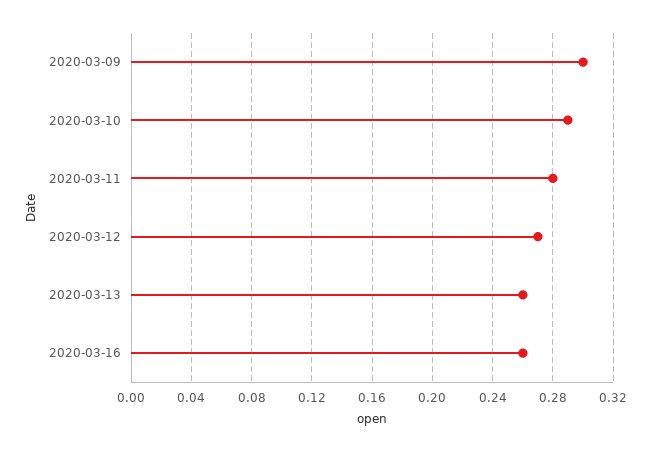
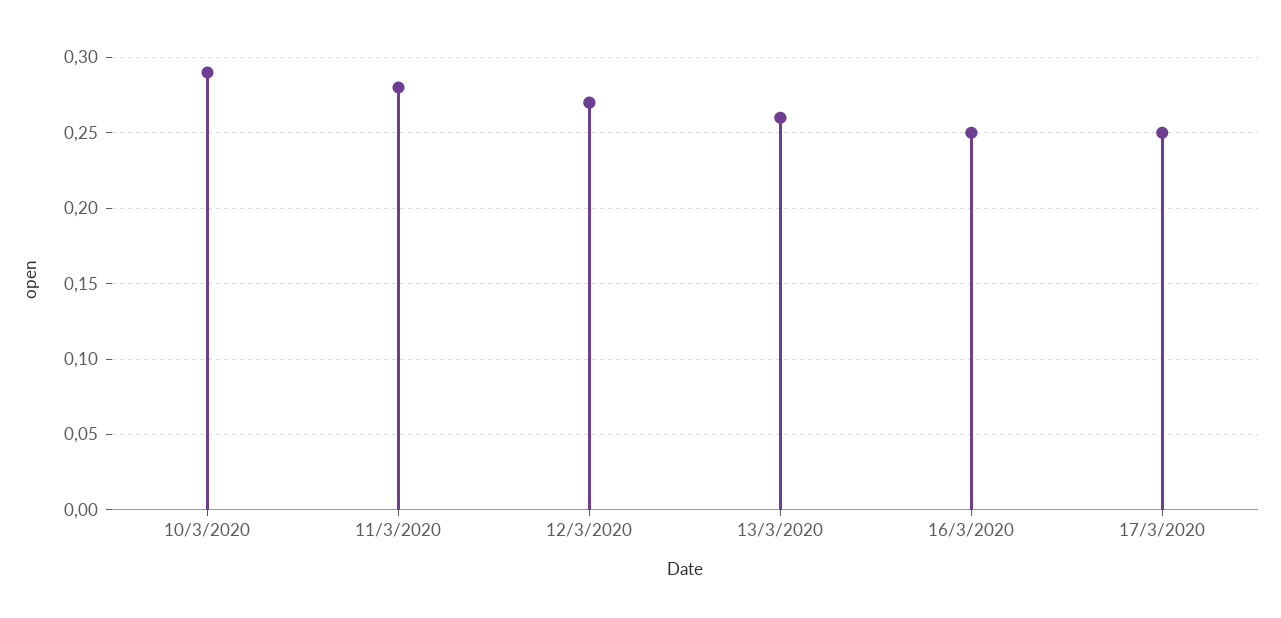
2020-03-09: 0.3 -> none
2020-03-16: 0.26 -> 0.25
17/3/2020: none -> 0.25

